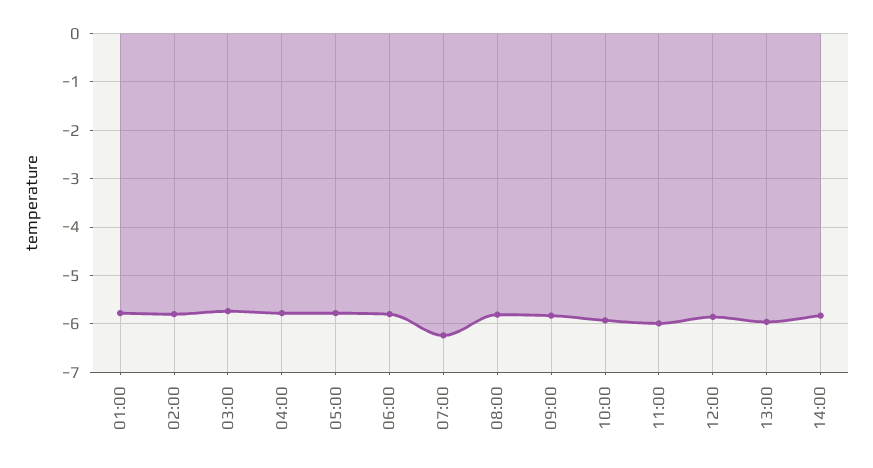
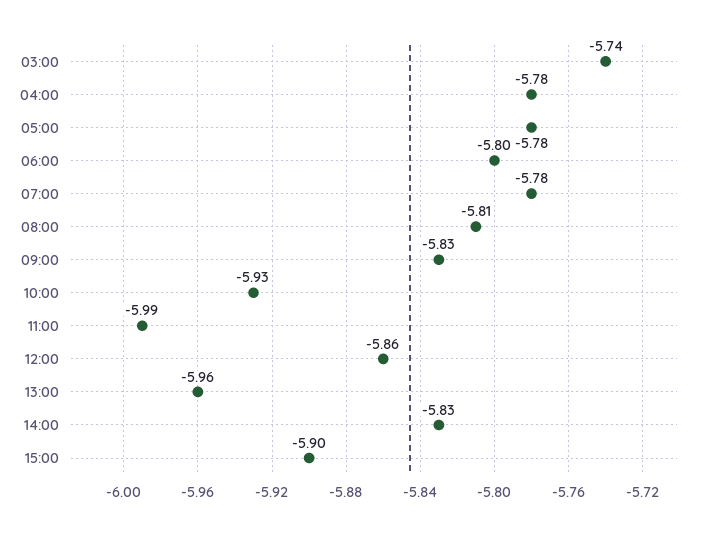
01:00: -5.8 -> none
02:00: -5.8 -> none
07:00: -6.2 -> -5.78
15:00: none -> -5.9

